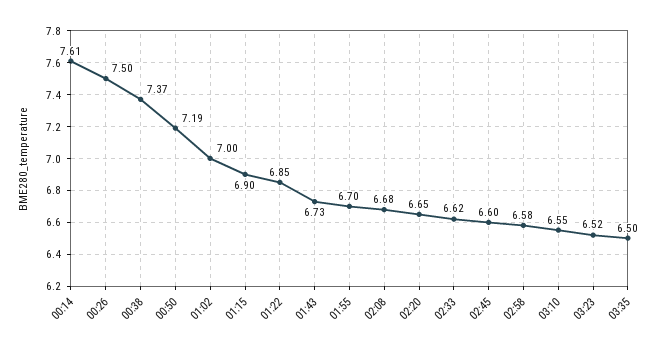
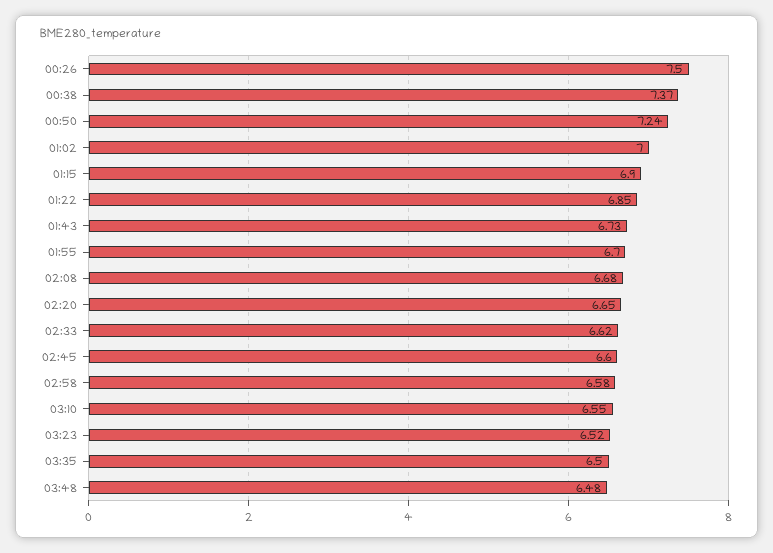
00:14: 7.61 -> none
00:50: 7.19 -> 7.24
03:48: none -> 6.48

